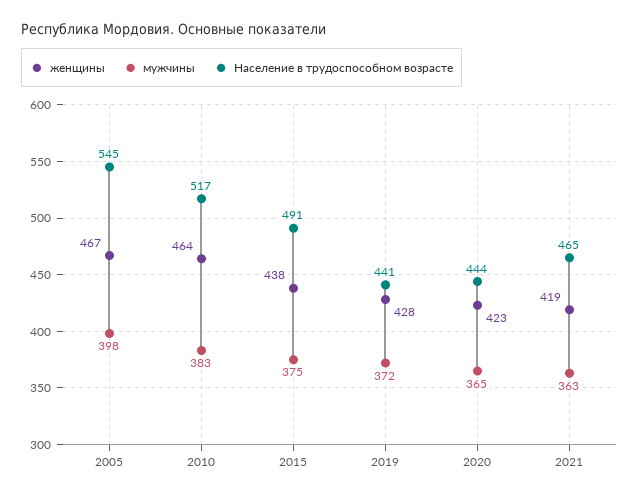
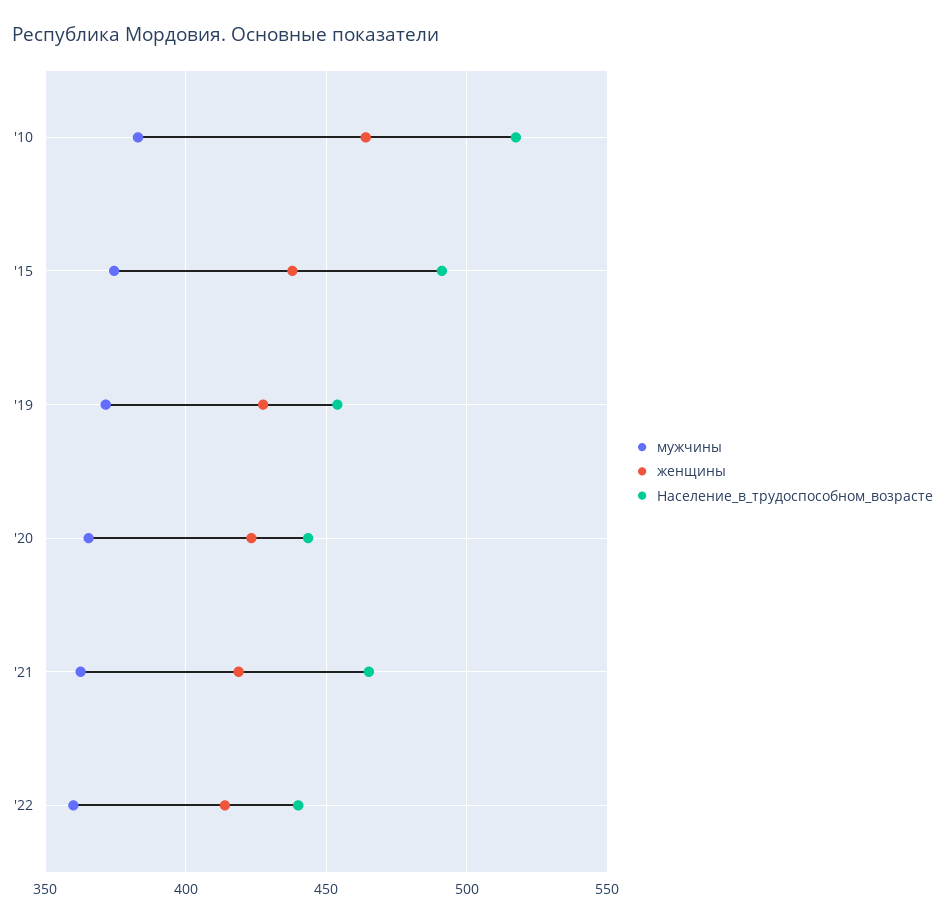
женщины, 2005: 467 -> none
мужчины, 2005: 398 -> none
Население в трудоспособном возрасте, 2005: 545 -> none
Население в трудоспособном возрасте, 2019: 441 -> 455
мужчины, '22: none -> 360
женщины, '22: none -> 415
Население в трудоспособном возрасте, '22: none -> 440

